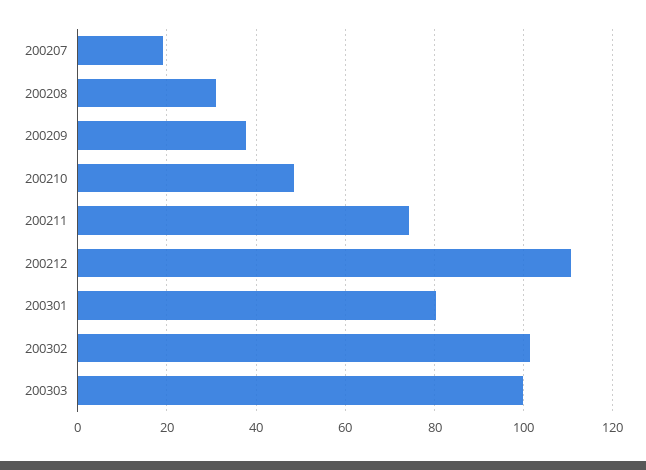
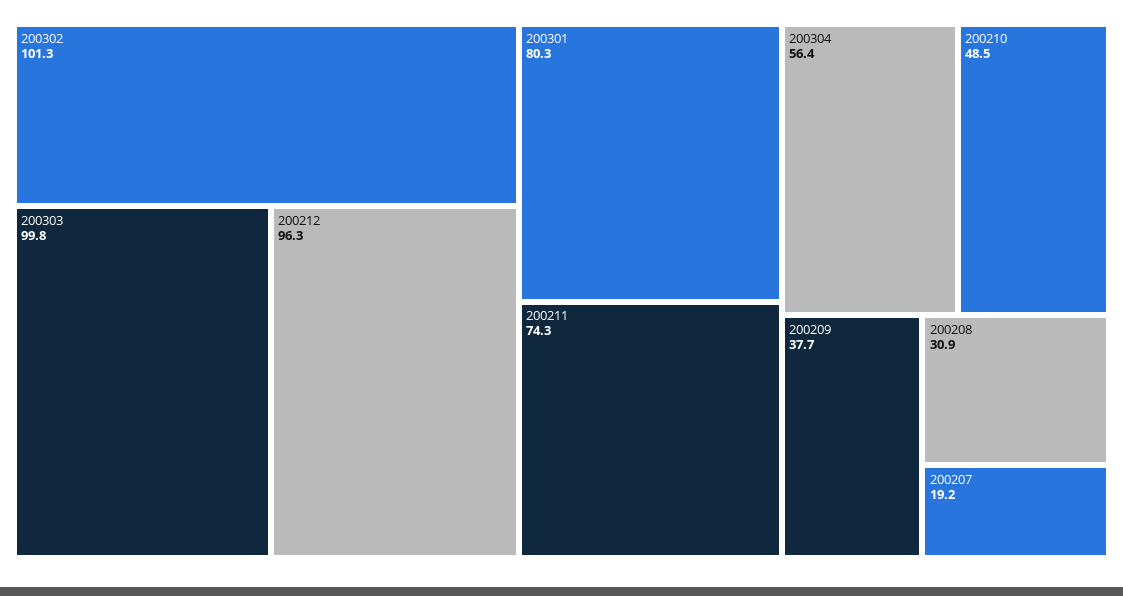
200212: 110 -> 96.3
200304: none -> 56.4

